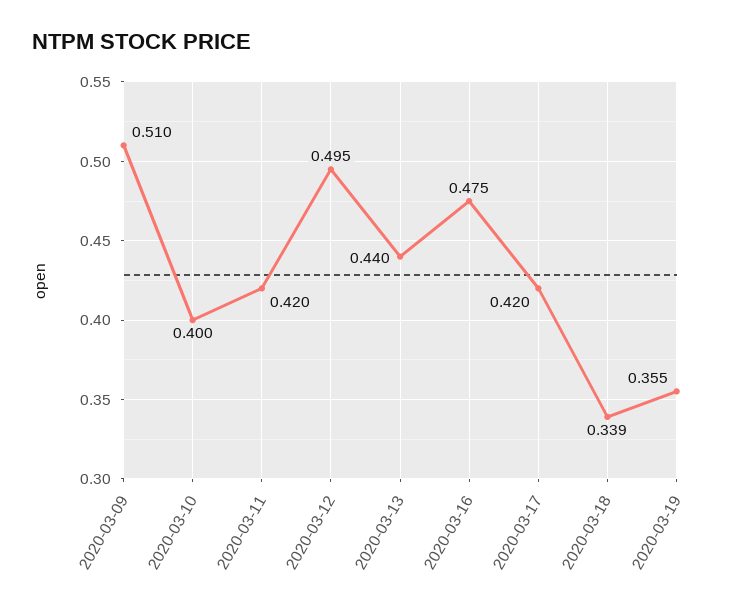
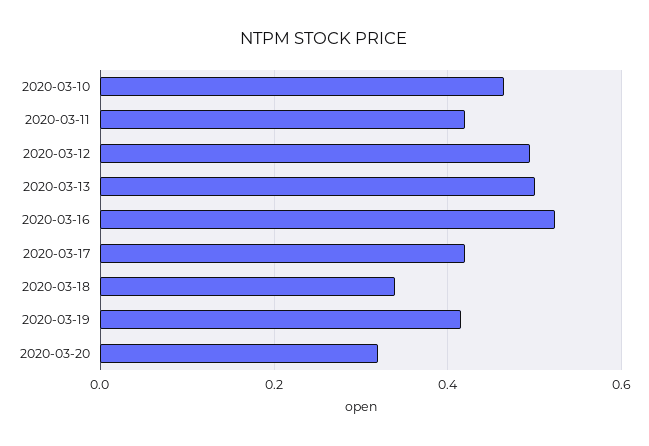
2020-03-09: 0.51 -> none
2020-03-10: 0.4 -> 0.46
2020-03-13: 0.44 -> 0.5
2020-03-16: 0.475 -> 0.52
2020-03-19: 0.355 -> 0.42
2020-03-20: none -> 0.32

